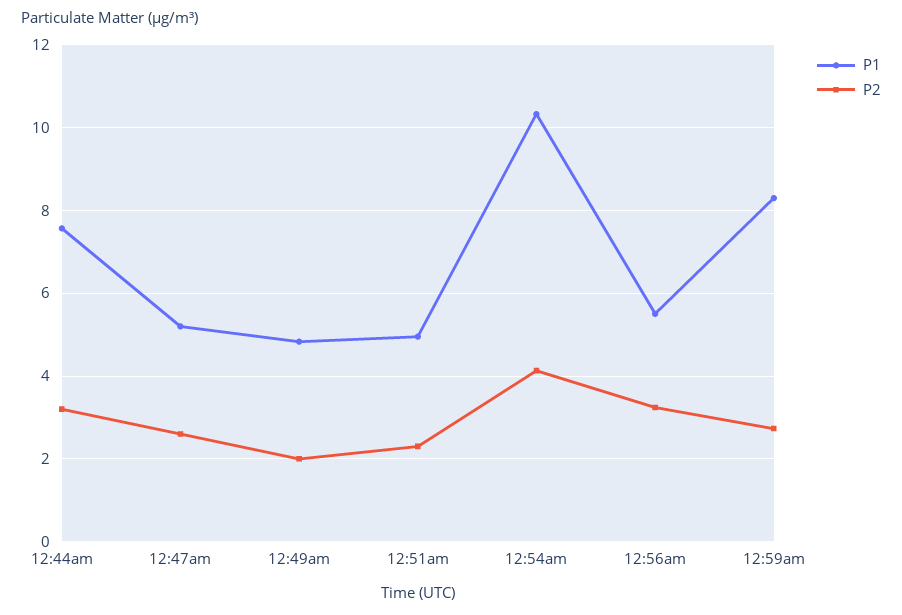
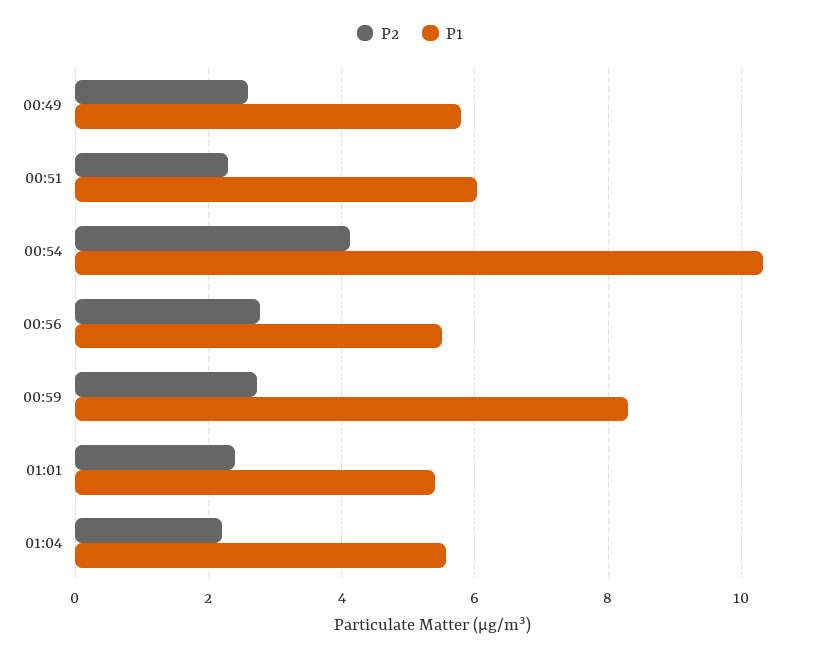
P1, 12:44am: 7.6 -> none
P2, 12:44am: 3.2 -> none
P1, 12:47am: 5.2 -> none
P2, 12:47am: 2.6 -> none
P1, 12:49am: 4.8 -> 5.8
P2, 12:49am: 2 -> 2.6
P1, 12:51am: 5 -> 6
P2, 12:56am: 3.2 -> 2.8
P2, 01:01: none -> 2.4
P1, 01:01: none -> 5.4
P2, 01:04: none -> 2.2
P1, 01:04: none -> 5.6

